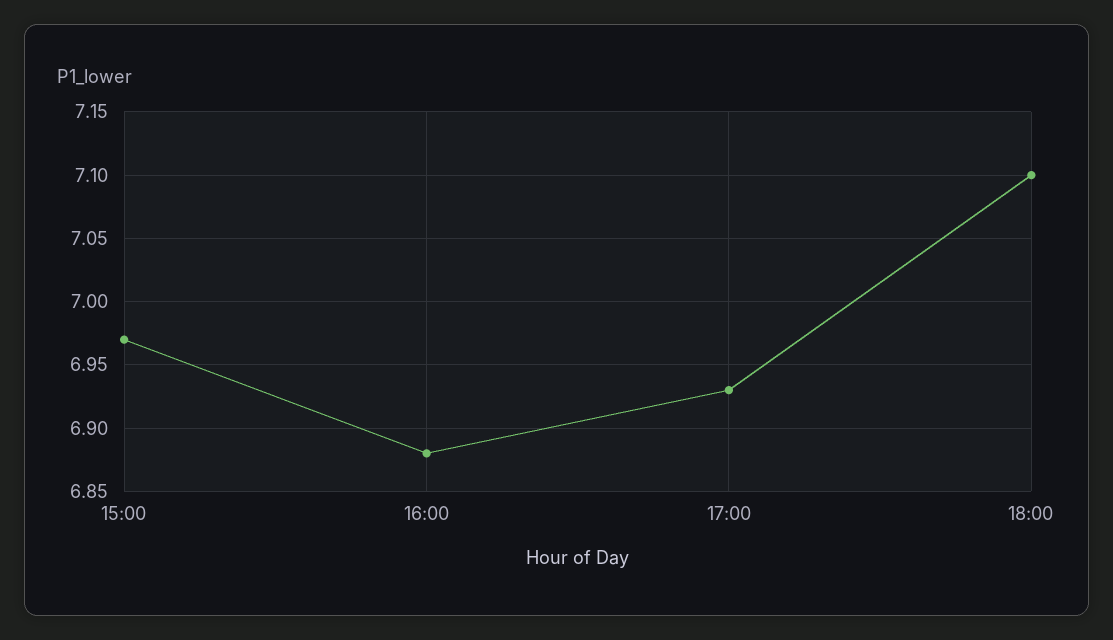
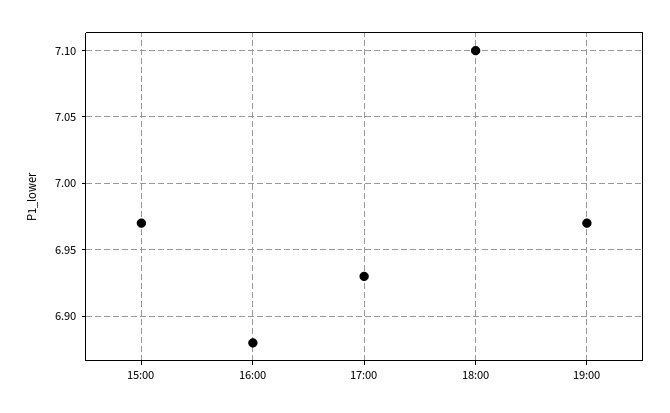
19:00: none -> 6.97

